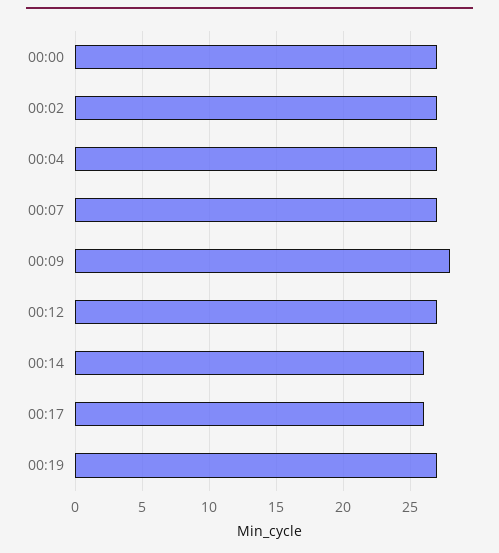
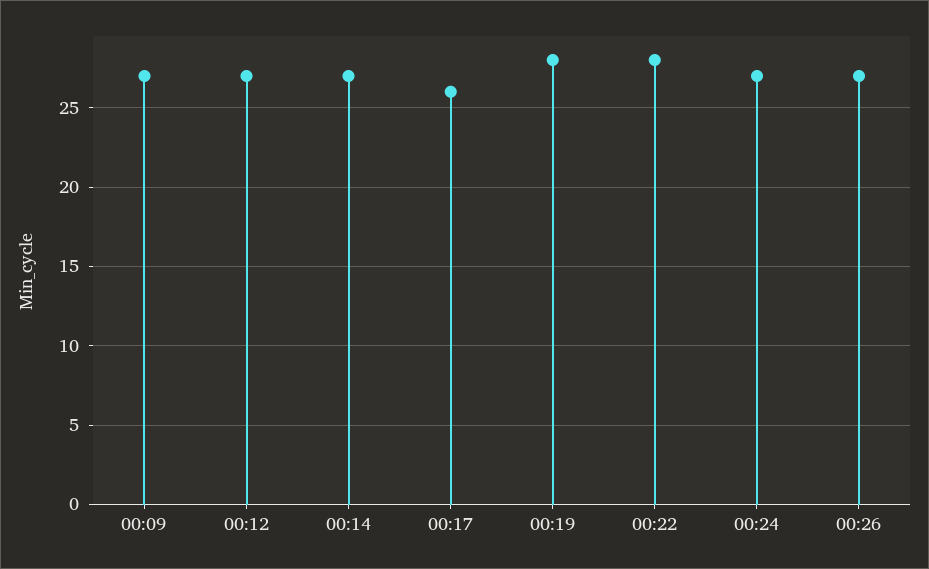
00:00: 27 -> none
00:02: 27 -> none
00:04: 27 -> none
00:07: 27 -> none
00:09: 28 -> 27
00:14: 26 -> 27
00:19: 27 -> 28
00:22: none -> 28
00:24: none -> 27
00:26: none -> 27

